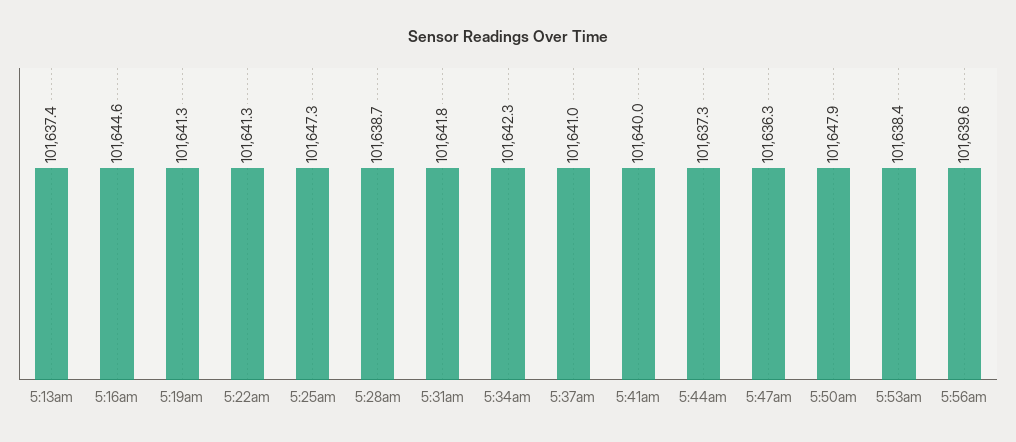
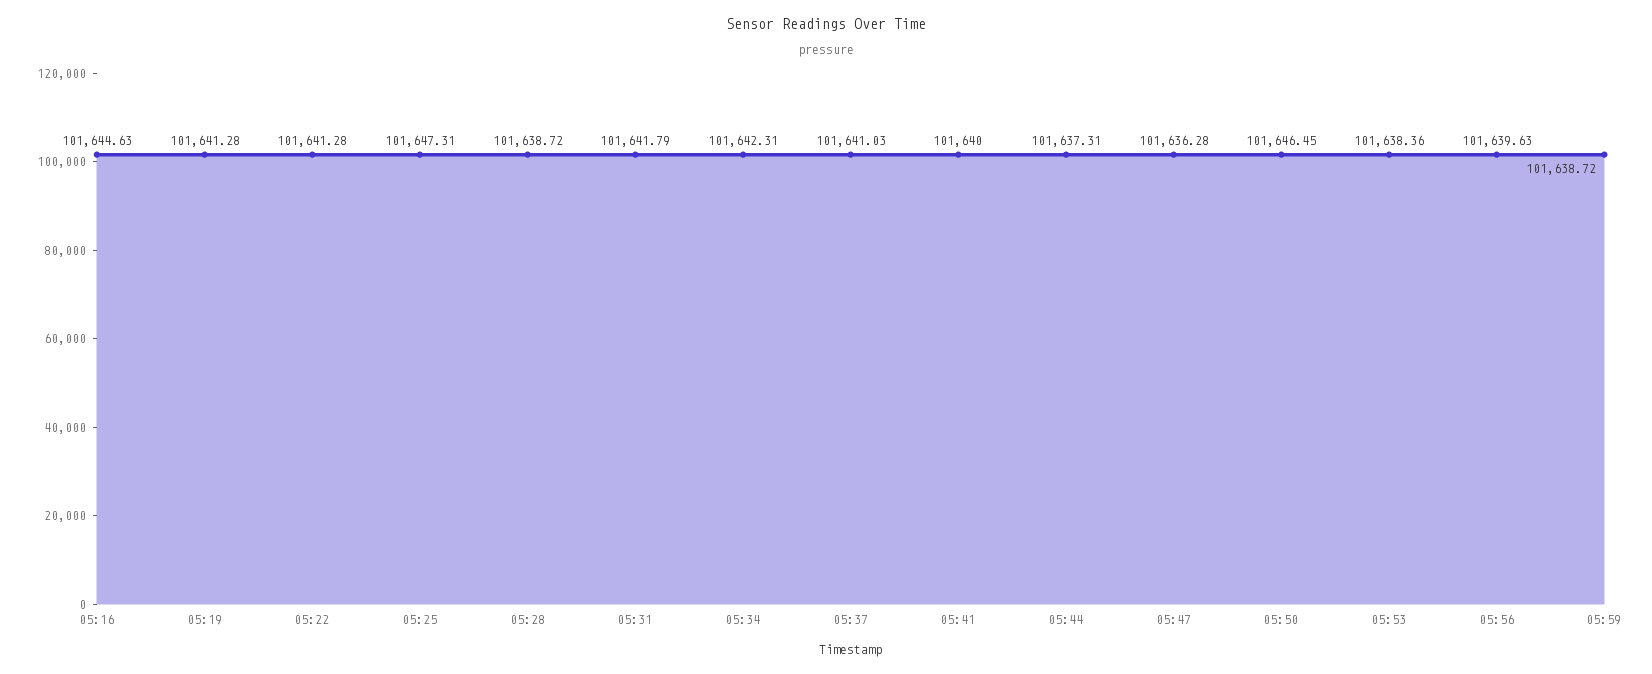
5:13am: 101637.4 -> none
5:50am: 101647.9 -> 101646.45
05:59: none -> 101638.72

